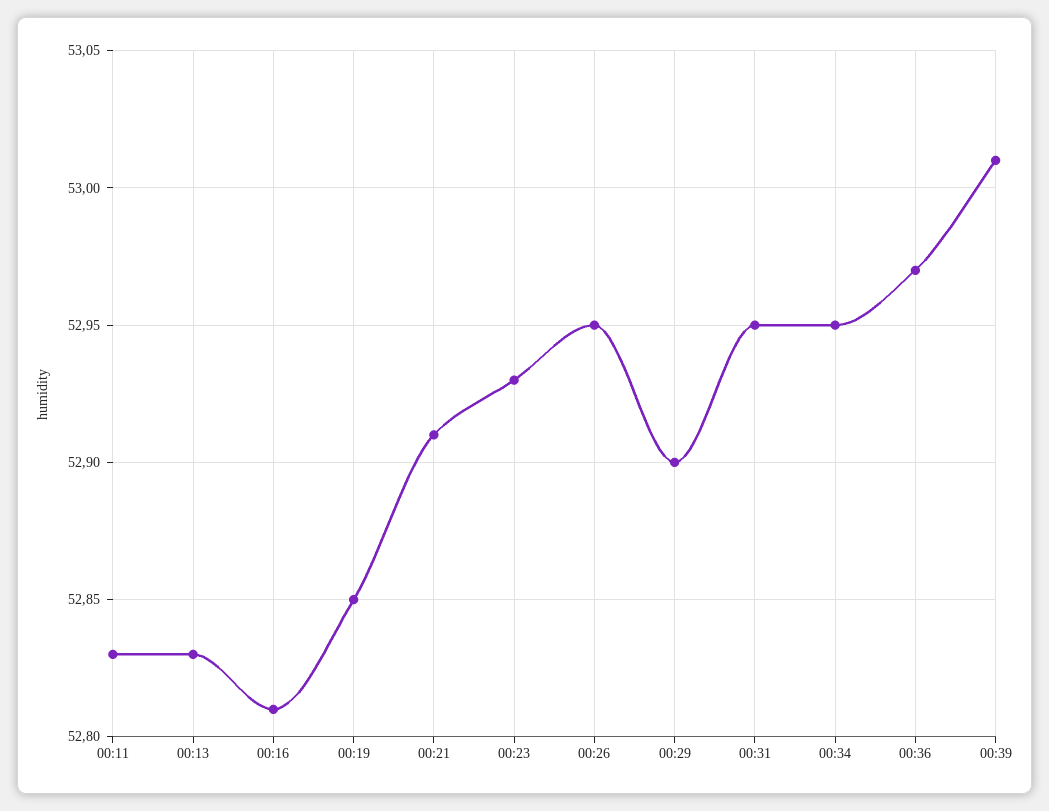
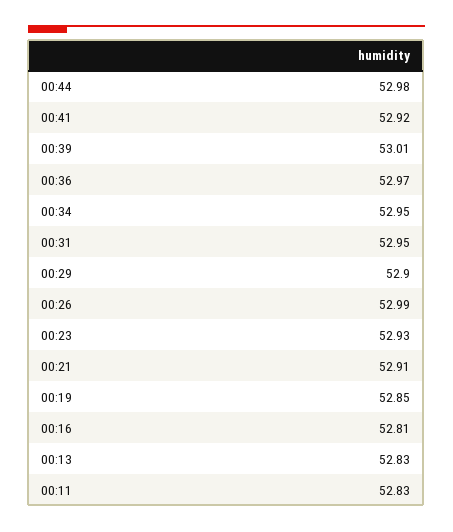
00:26: 52.95 -> 52.99
00:44: none -> 52.98
00:41: none -> 52.92

